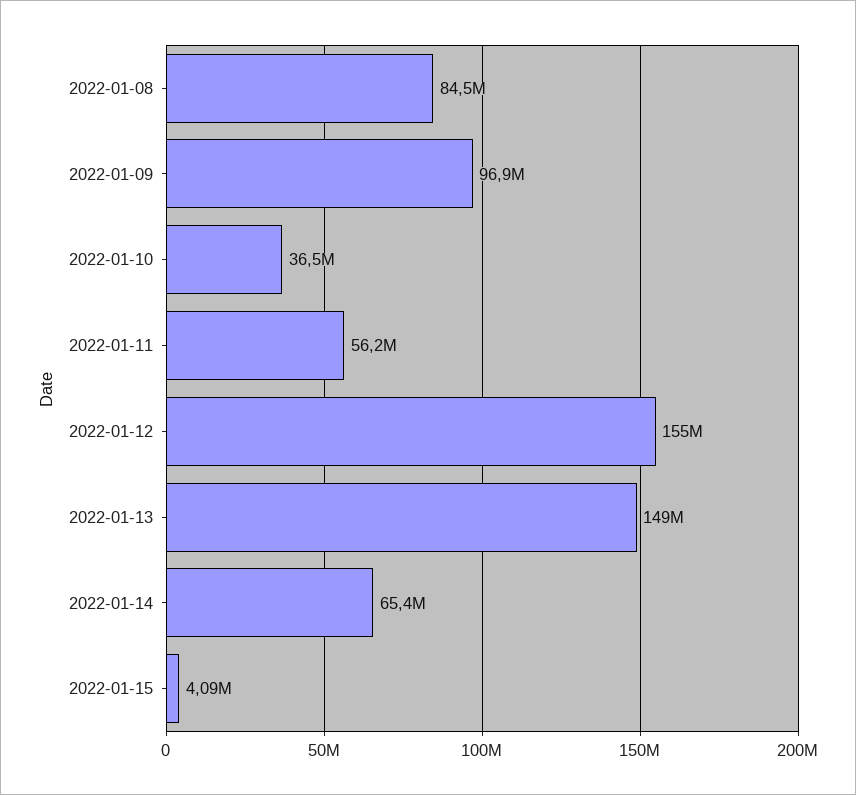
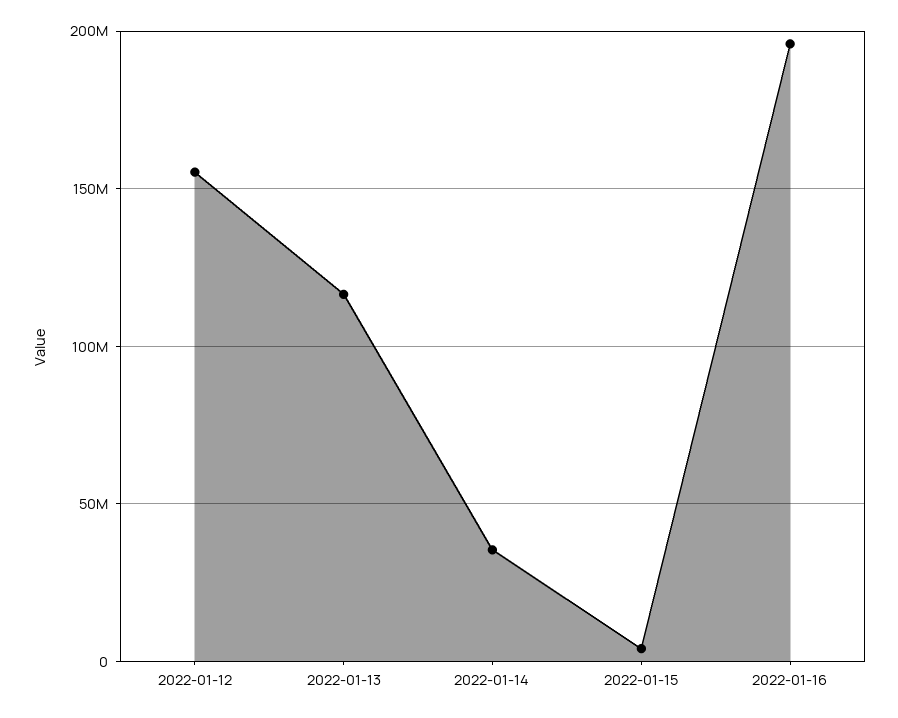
2022-01-08: 84500000 -> none
2022-01-09: 96900000 -> none
2022-01-10: 36500000 -> none
2022-01-11: 56200000 -> none
2022-01-13: 149000000 -> 115000000
2022-01-14: 65400000 -> 35000000
2022-01-16: none -> 195000000

